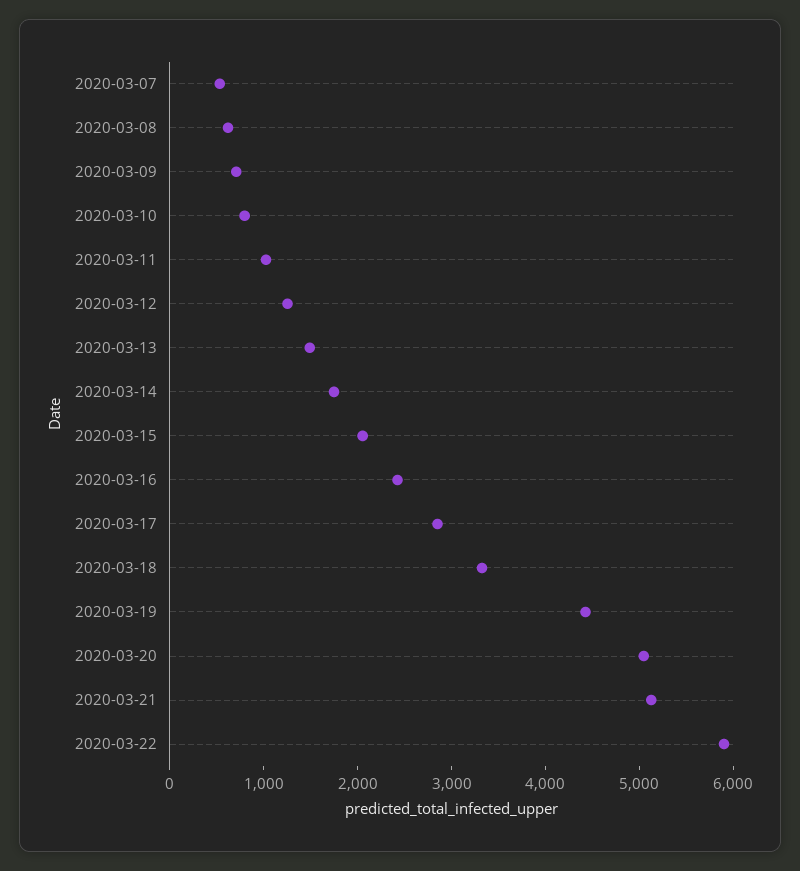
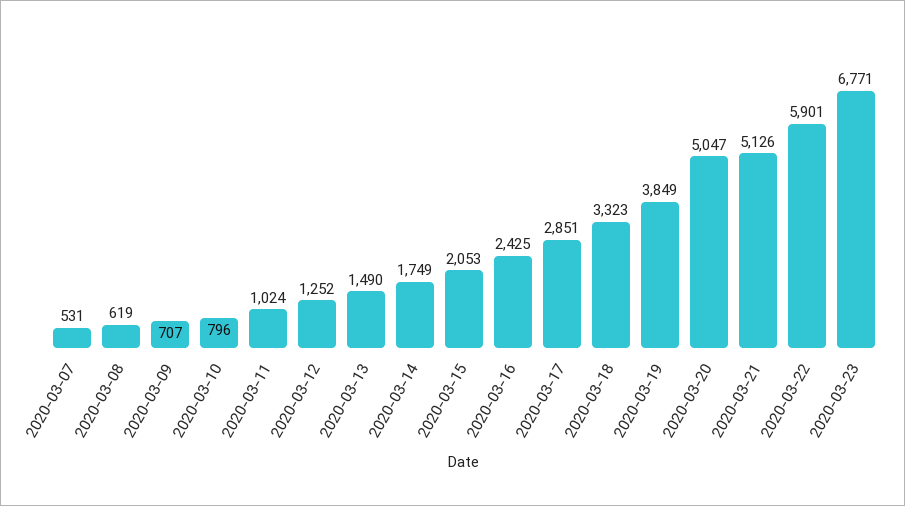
2020-03-19: 4400 -> 3849
2020-03-23: none -> 6771

